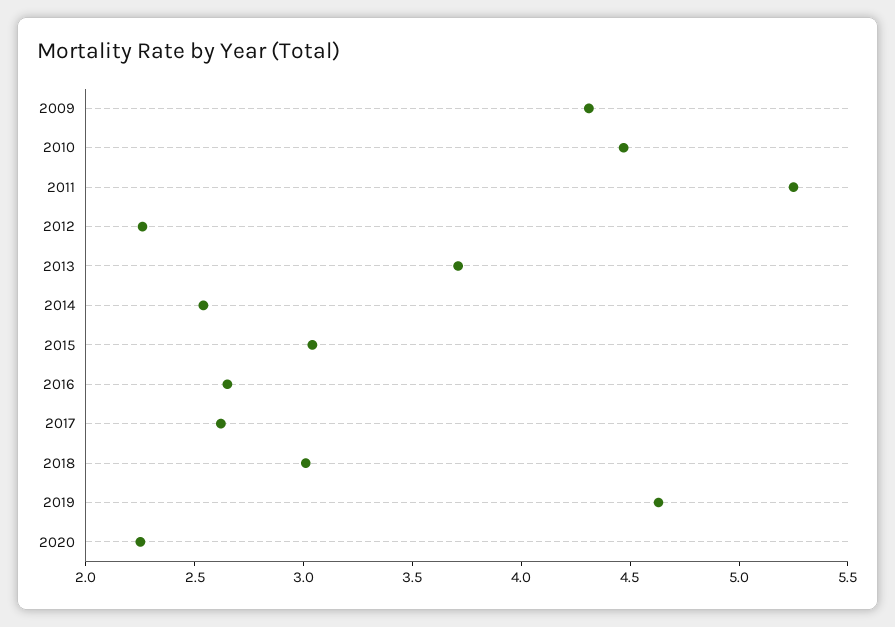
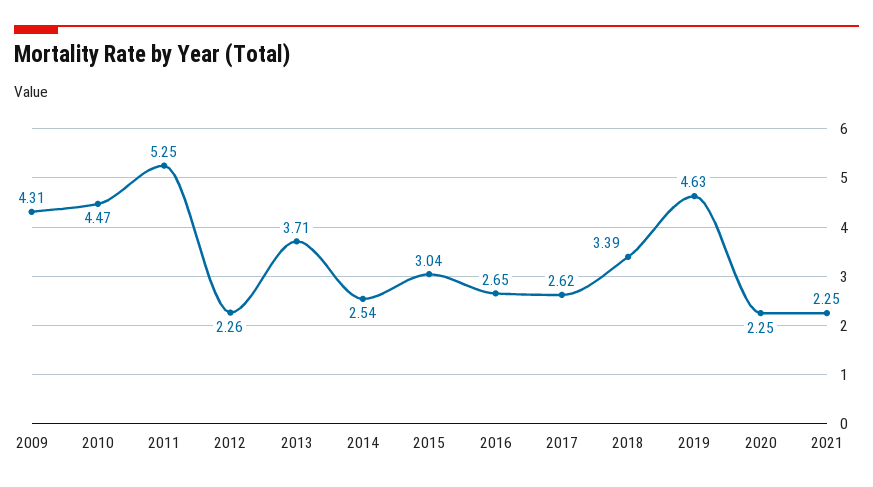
2018: 3 -> 3.39
2021: none -> 2.25

